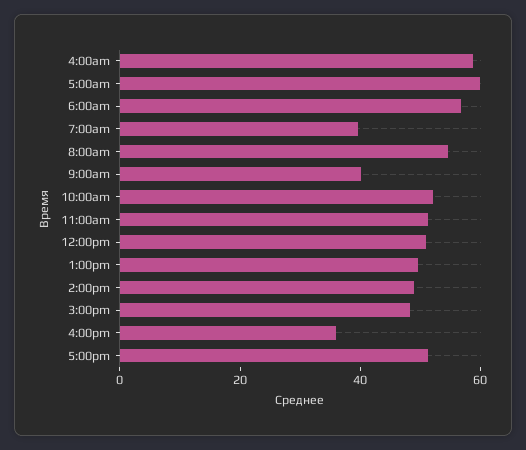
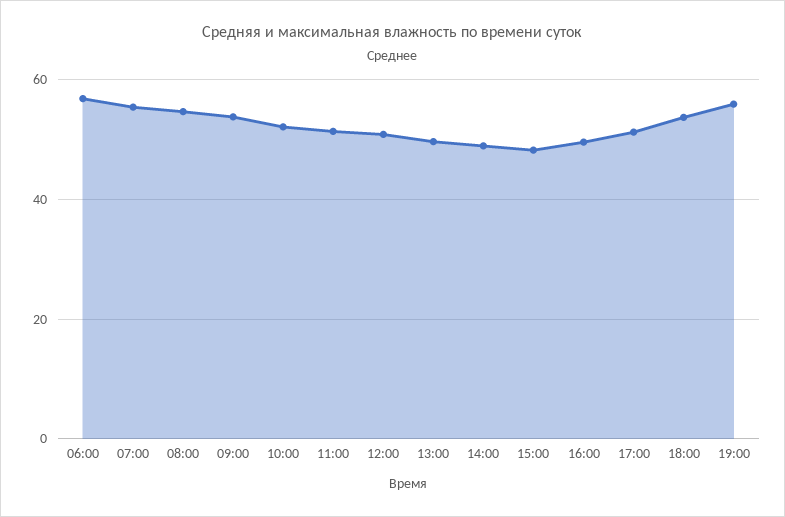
4:00am: 60 -> none
5:00am: 60 -> none
7:00am: 40 -> 56
9:00am: 40 -> 54
4:00pm: 35 -> 50
18:00: none -> 54
19:00: none -> 56

